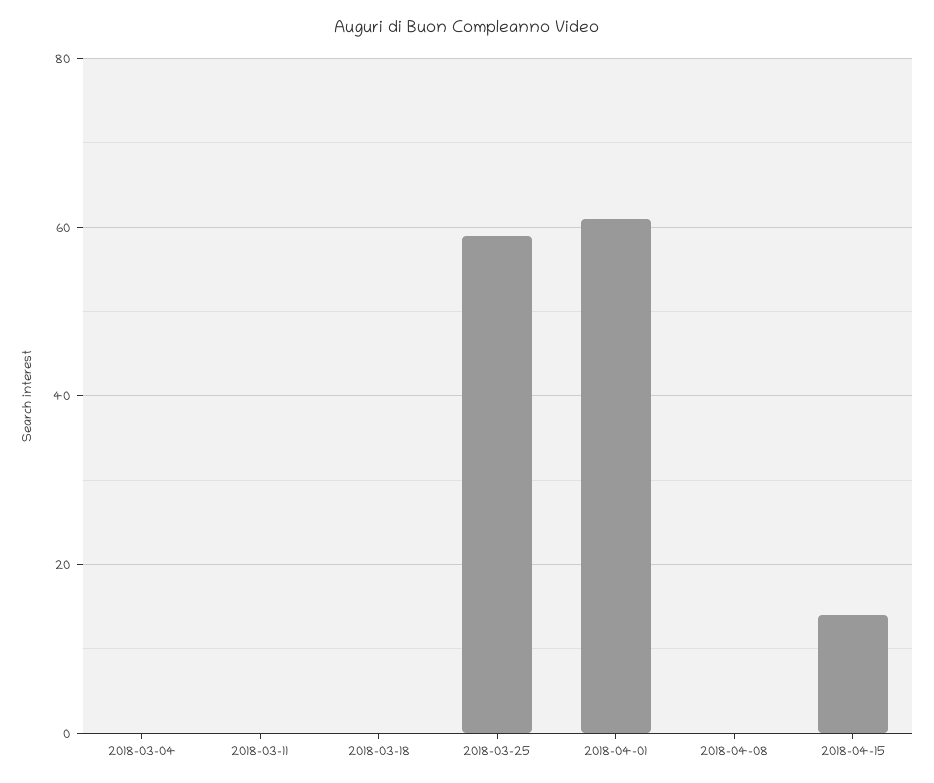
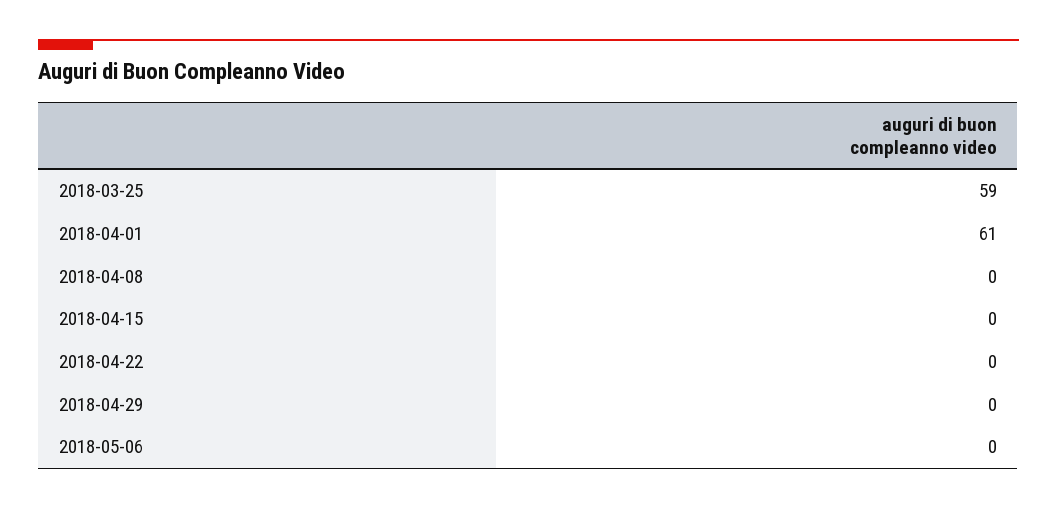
2018-03-04: 0 -> none
2018-03-11: 0 -> none
2018-03-18: 0 -> none
2018-04-15: 15 -> 0
2018-04-22: none -> 0
2018-04-29: none -> 0
2018-05-06: none -> 0

